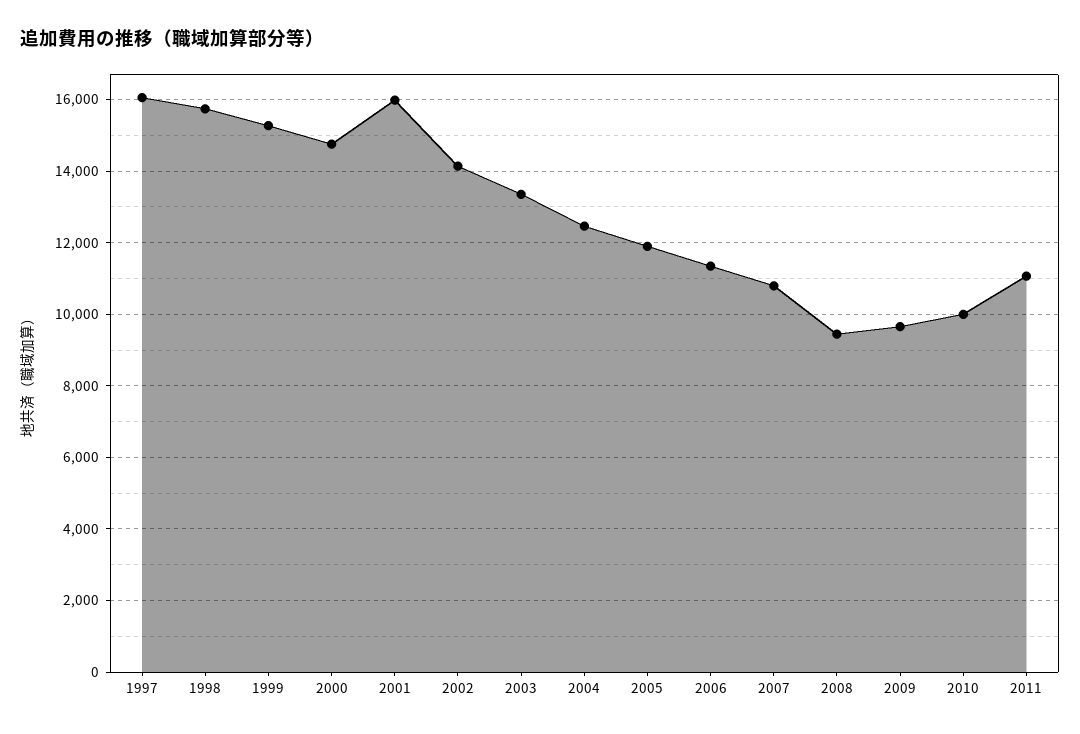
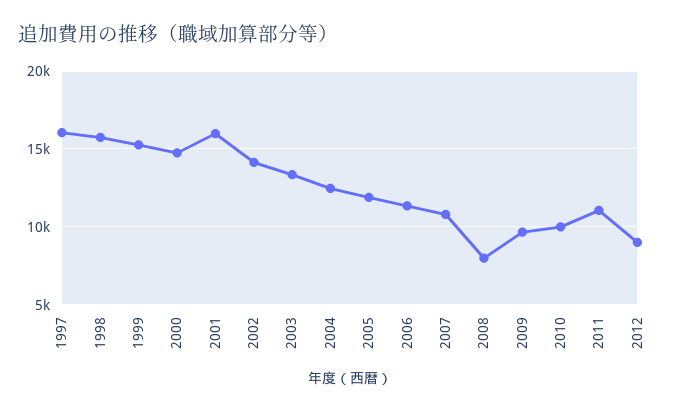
2008: 9400 -> 8000
2012: none -> 9000

